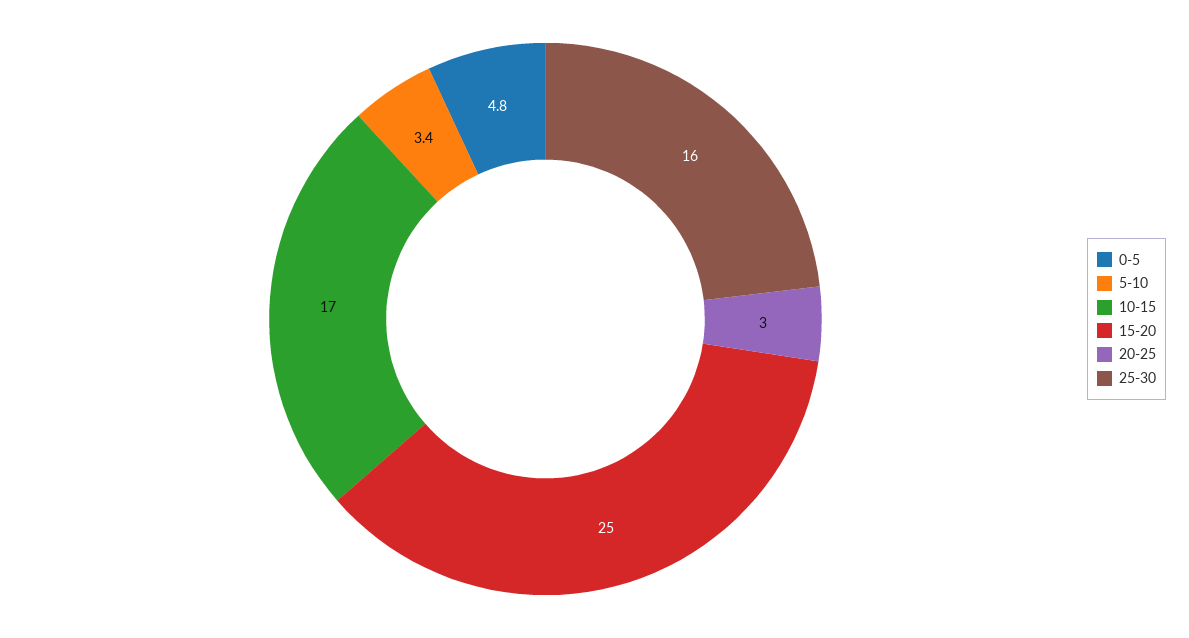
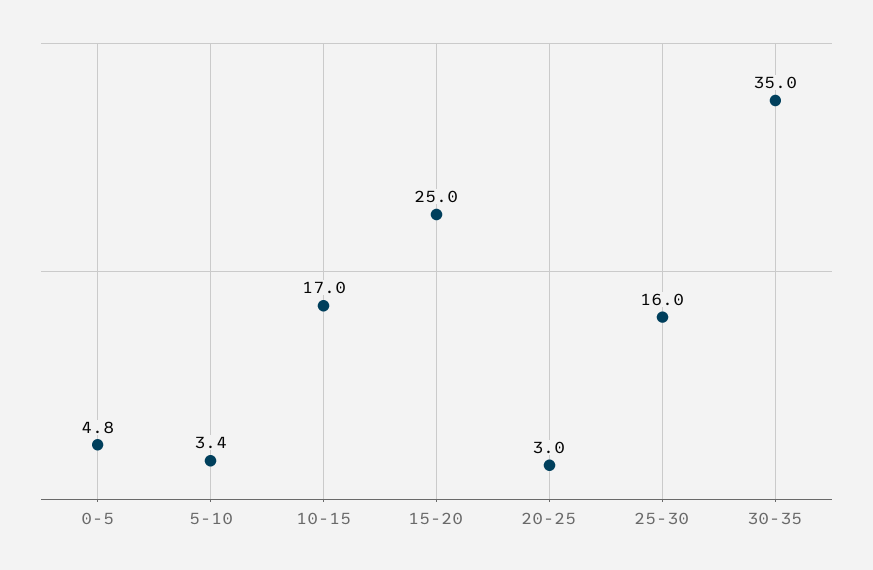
30-35: none -> 35

